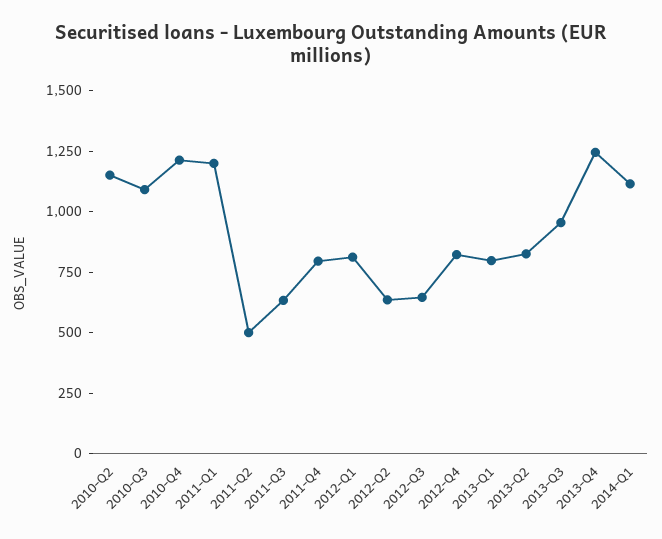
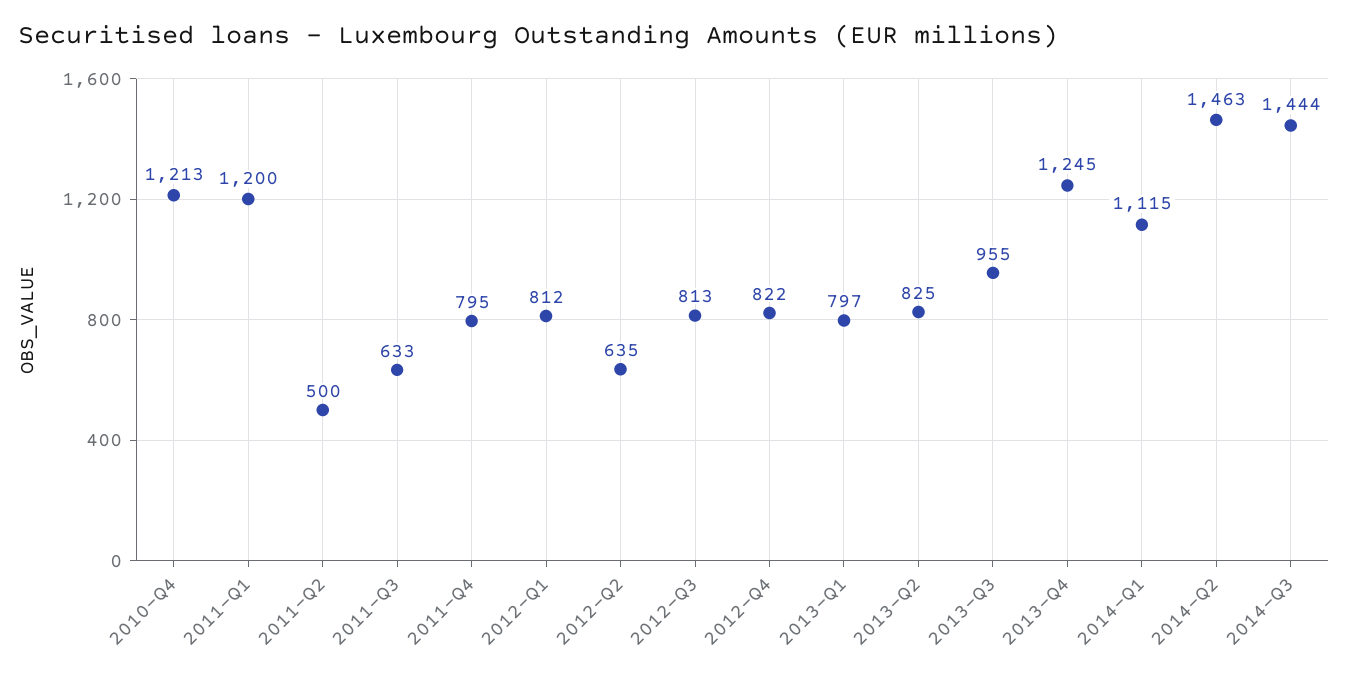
2010-Q2: 1150 -> none
2010-Q3: 1100 -> none
2012-Q3: 650 -> 813
2014-Q2: none -> 1463
2014-Q3: none -> 1444

